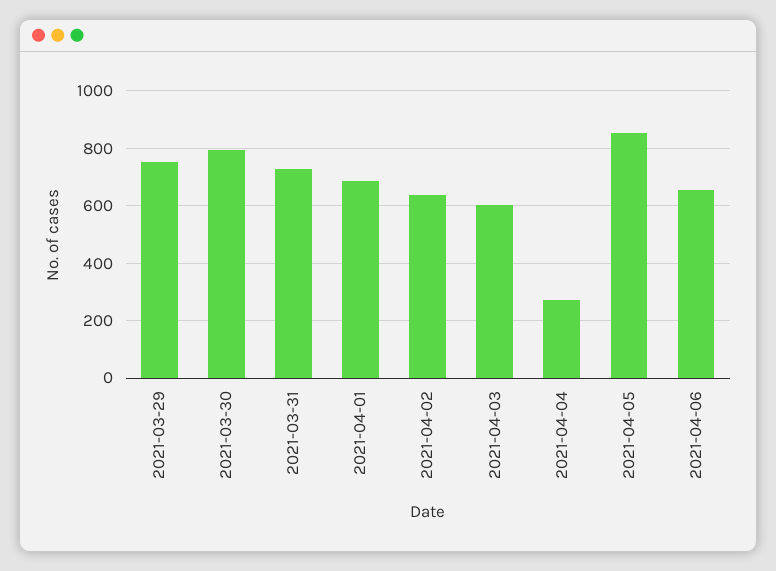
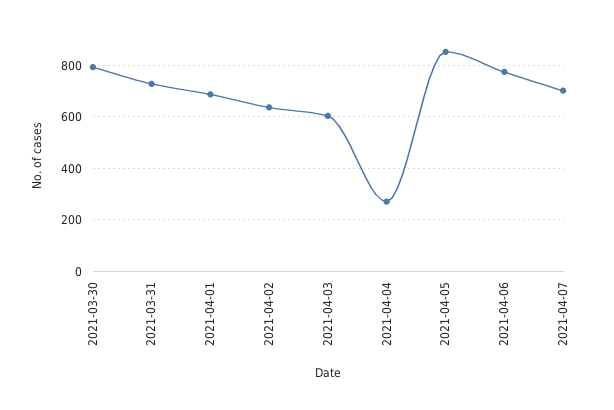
2021-03-29: 750 -> none
2021-04-06: 650 -> 775
2021-04-07: none -> 700

